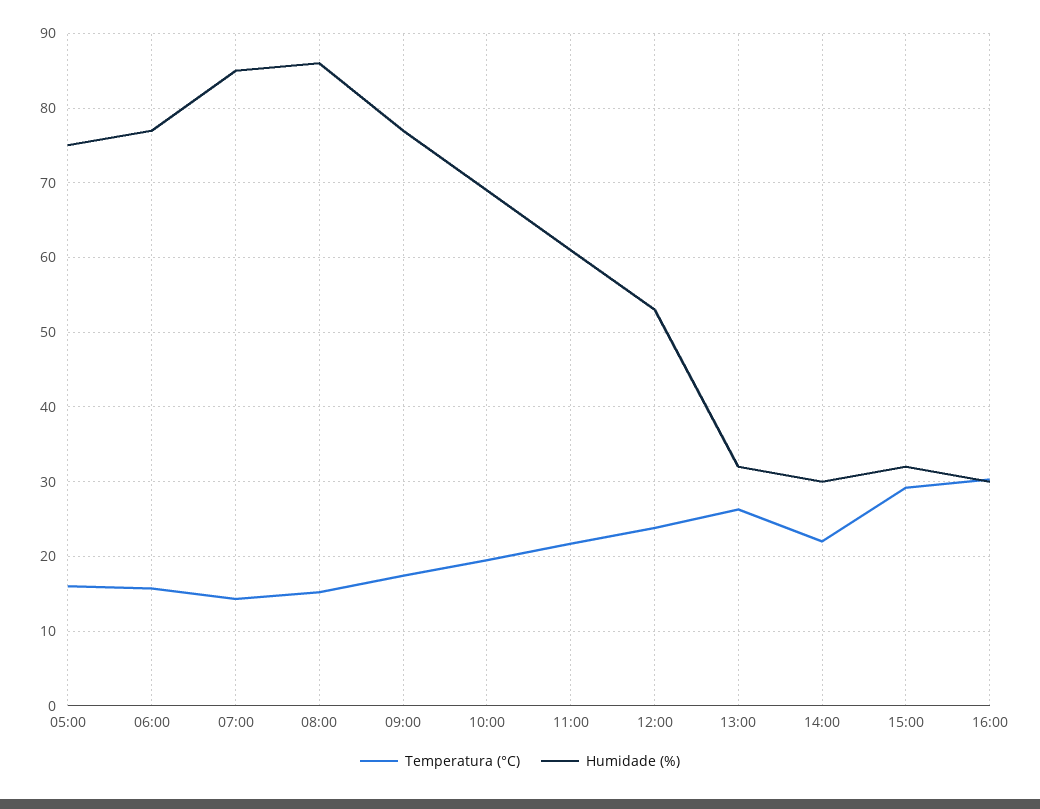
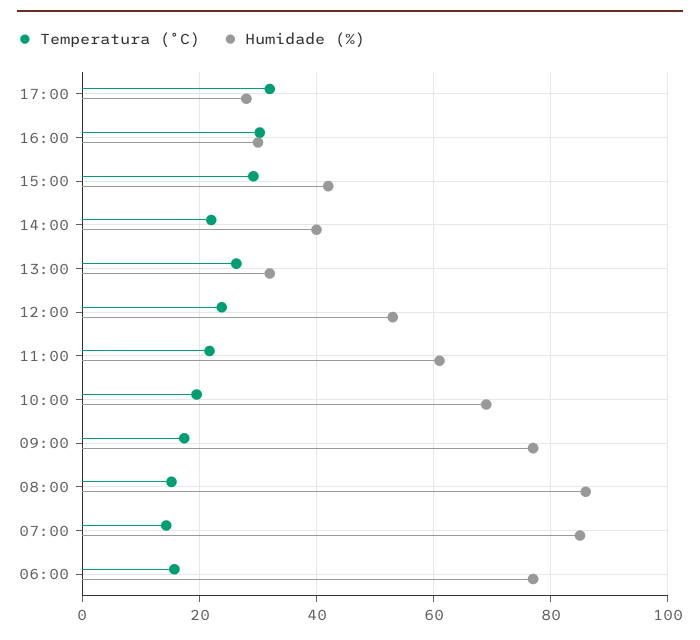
Temperatura (°C), 05:00: 16 -> none
Humidade (%), 05:00: 75 -> none
Humidade (%), 14:00: 30 -> 40
Humidade (%), 15:00: 32 -> 42
Temperatura (°C), 17:00: none -> 32
Humidade (%), 17:00: none -> 28

